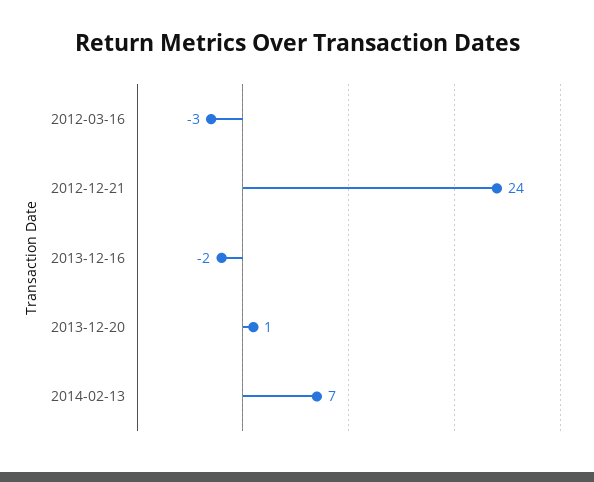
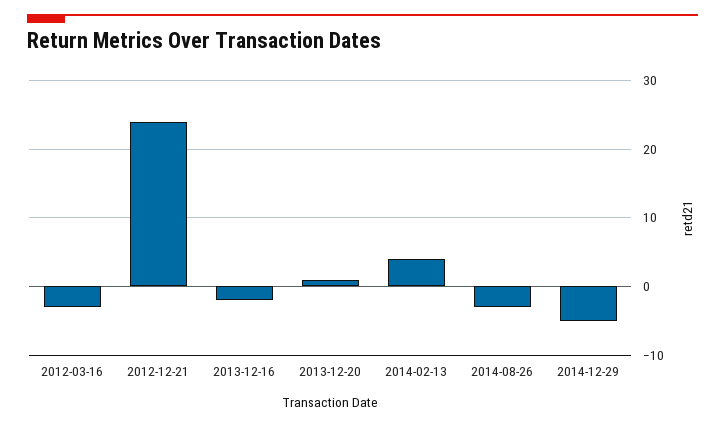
2014-02-13: 7 -> 4
2014-08-26: none -> -3
2014-12-29: none -> -5

